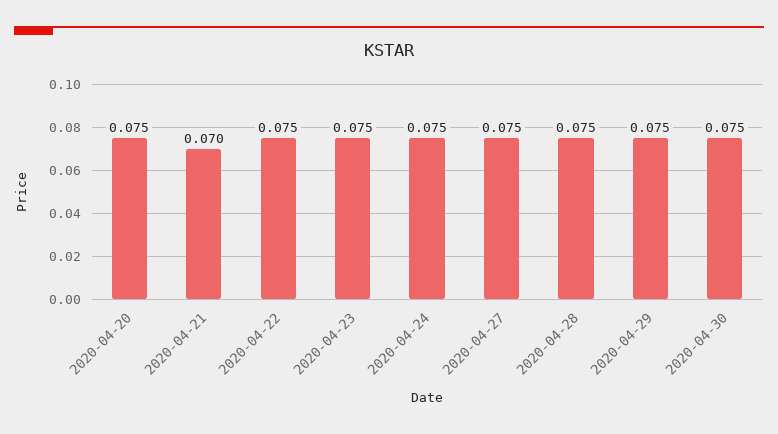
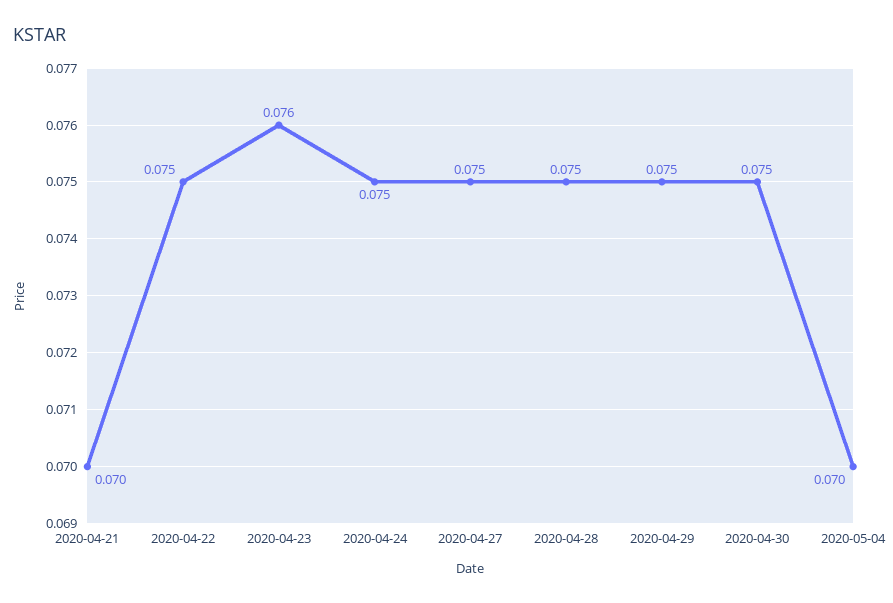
2020-04-20: 0.075 -> none
2020-04-23: 0.075 -> 0.076
2020-05-04: none -> 0.07

